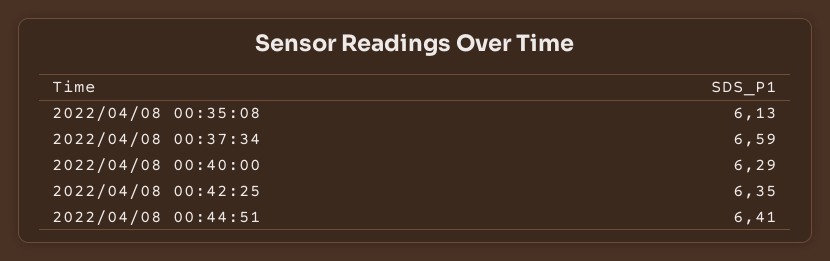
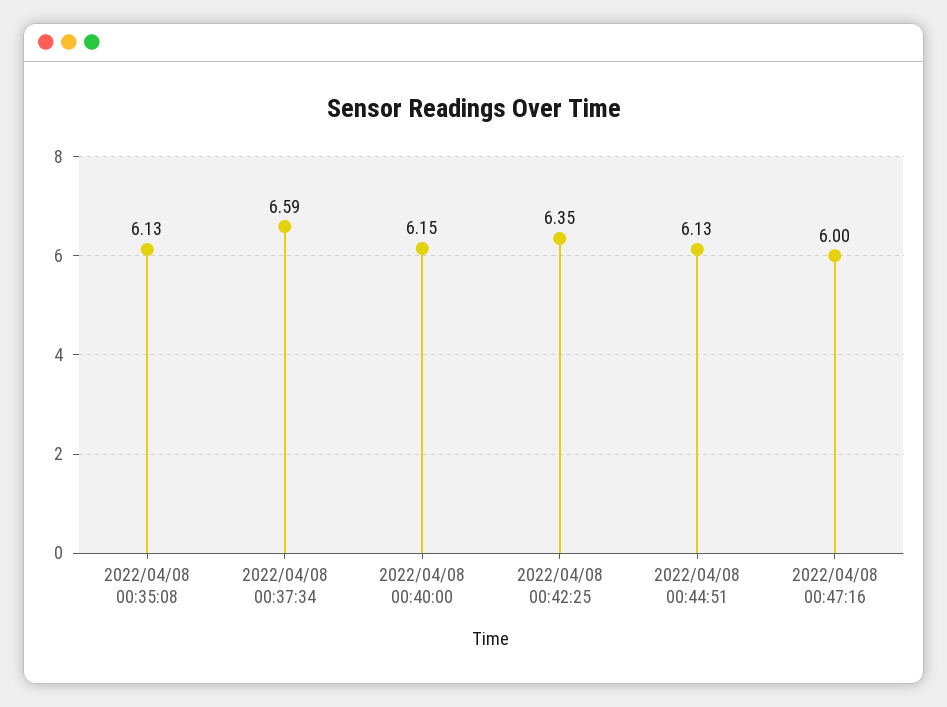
2022/04/08 00:40:00: 6.29 -> 6.15
2022/04/08 00:44:51: 6.41 -> 6.13
2022/04/08 00:47:16: none -> 6

